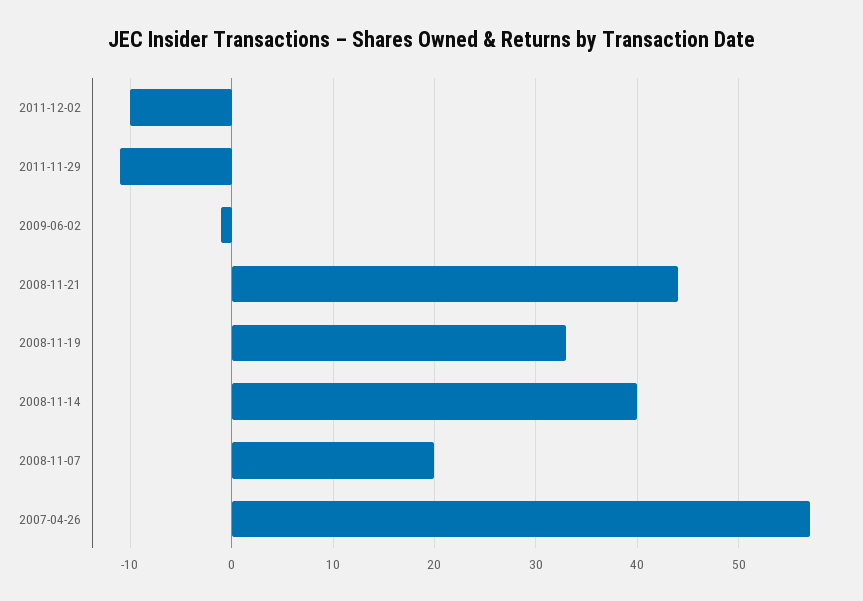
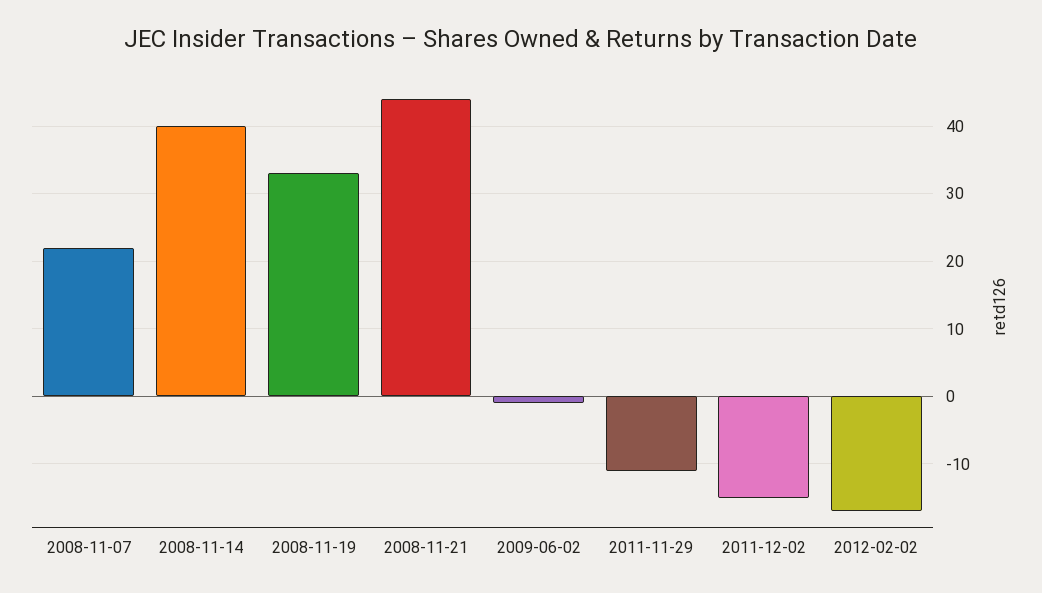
2011-12-02: -10 -> -15
2008-11-07: 20 -> 22
2007-04-26: 57 -> none
2012-02-02: none -> -17

